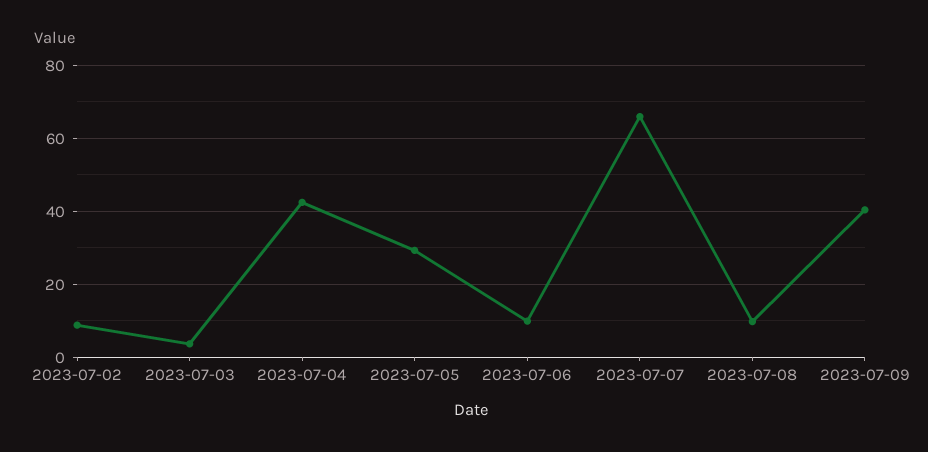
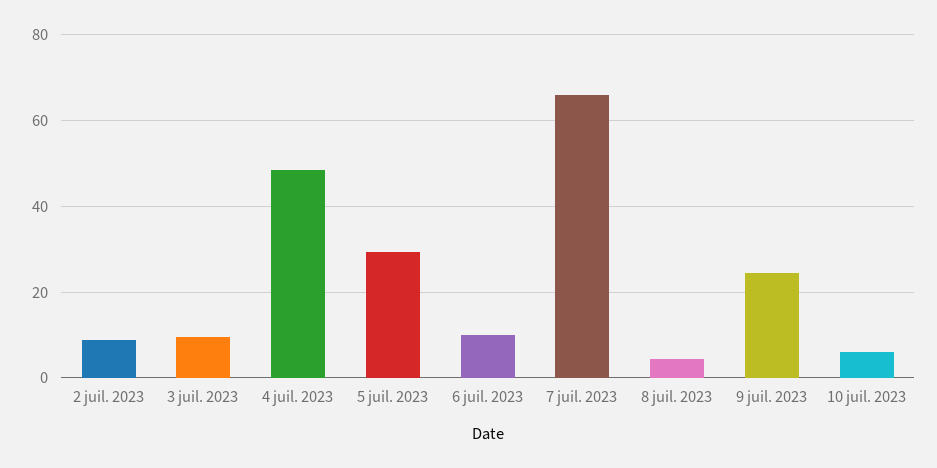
2023-07-03: 4 -> 10
2023-07-04: 42 -> 48
2023-07-08: 10 -> 4
2023-07-09: 40 -> 24
10 juil. 2023: none -> 6

